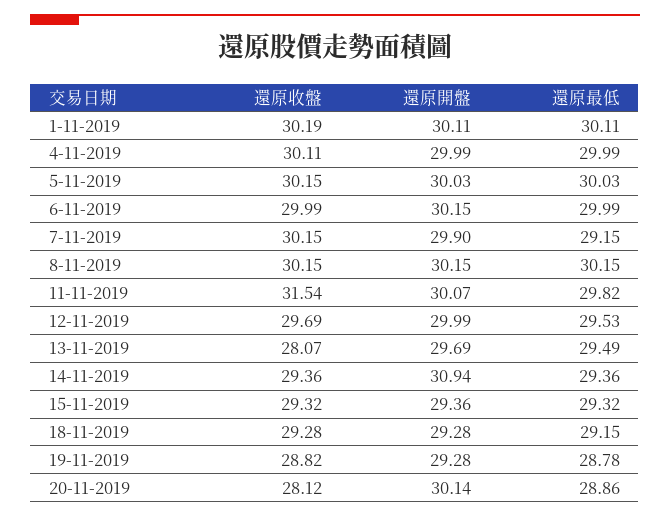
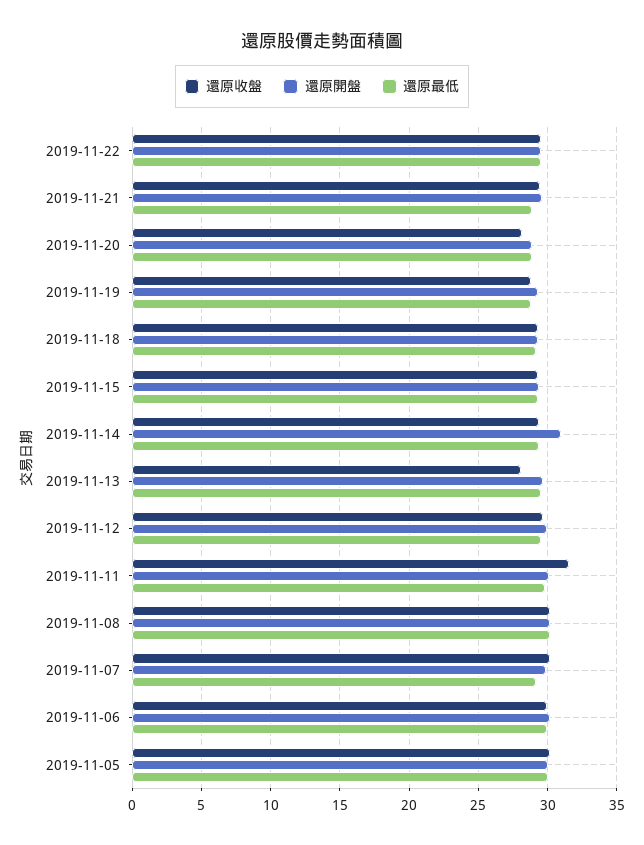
還原收盤, 1-11-2019: 30.19 -> none
還原開盤, 1-11-2019: 30.11 -> none
還原最低, 1-11-2019: 30.11 -> none
還原收盤, 4-11-2019: 30.11 -> none
還原開盤, 4-11-2019: 29.99 -> none
還原最低, 4-11-2019: 29.99 -> none
還原開盤, 20-11-2019: 30.14 -> 29
還原收盤, 2019-11-22: none -> 29.5
還原開盤, 2019-11-22: none -> 29.5
還原最低, 2019-11-22: none -> 29.5
還原收盤, 2019-11-21: none -> 29.5
還原開盤, 2019-11-21: none -> 29.5
還原最低, 2019-11-21: none -> 29

